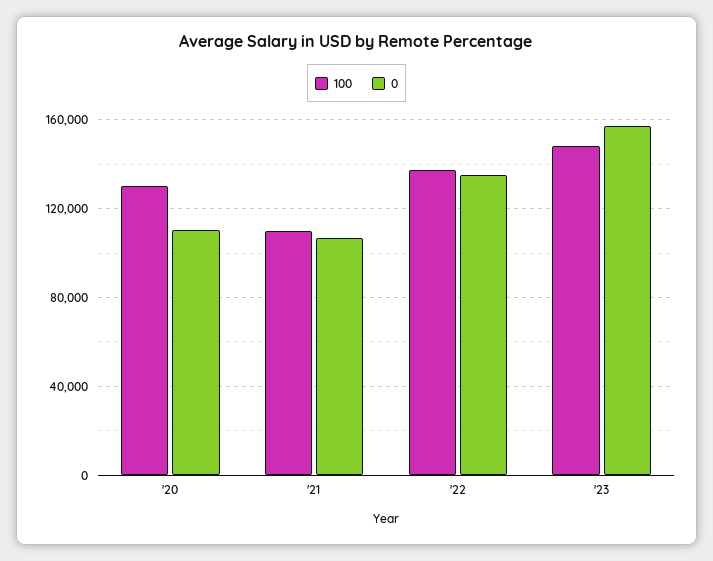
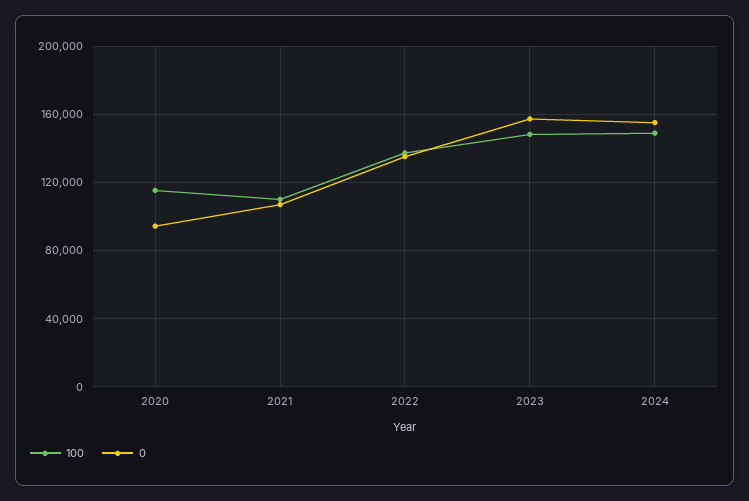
100, '20: 130000 -> 115000
0, '20: 110000 -> 95000
100, 2024: none -> 150000
0, 2024: none -> 155000

